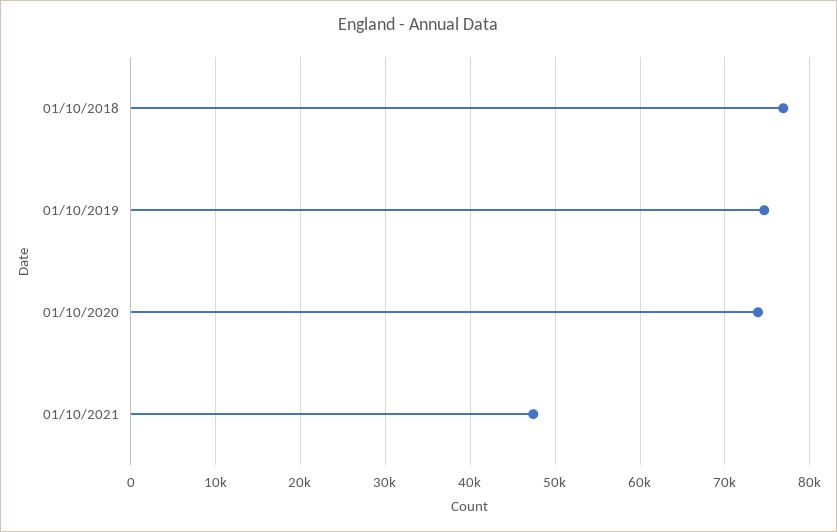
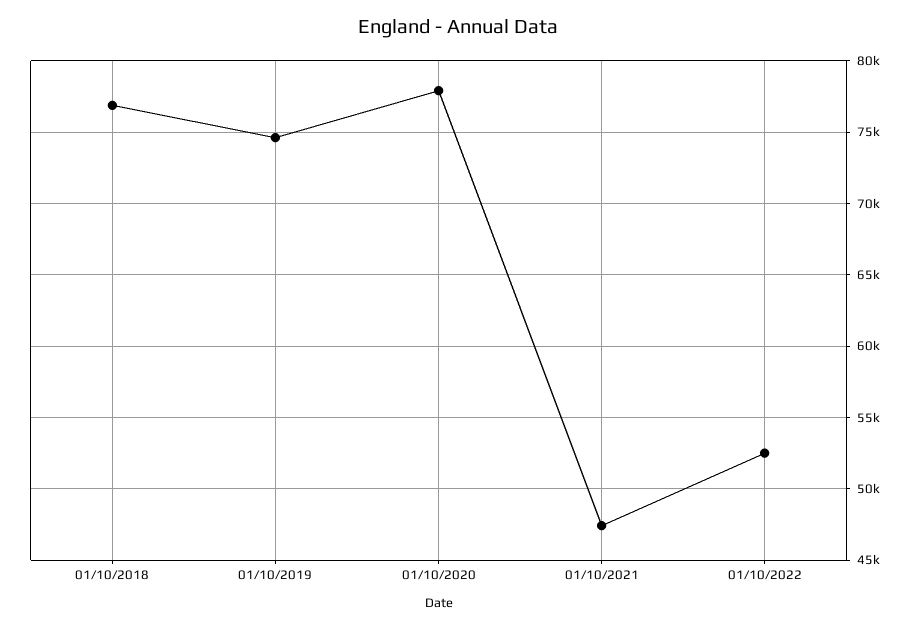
01/10/2020: 74000 -> 78000
01/10/2022: none -> 52500

